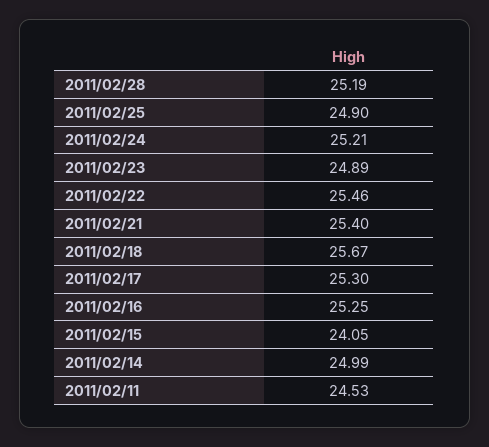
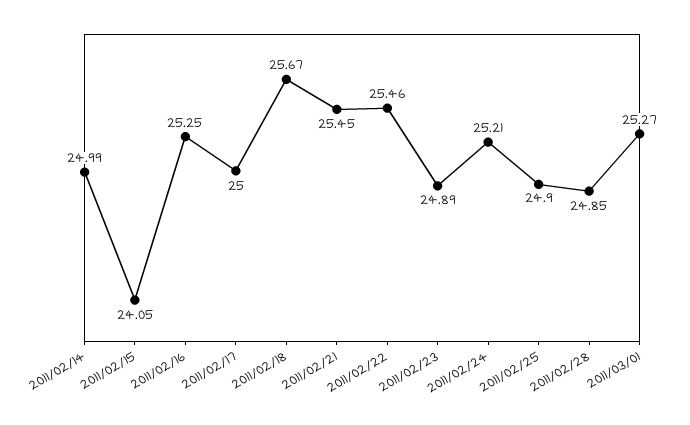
2011/02/28: 25.19 -> 24.85
2011/02/21: 25.4 -> 25.45
2011/02/17: 25.3 -> 25
2011/02/11: 24.53 -> none
2011/03/01: none -> 25.27

